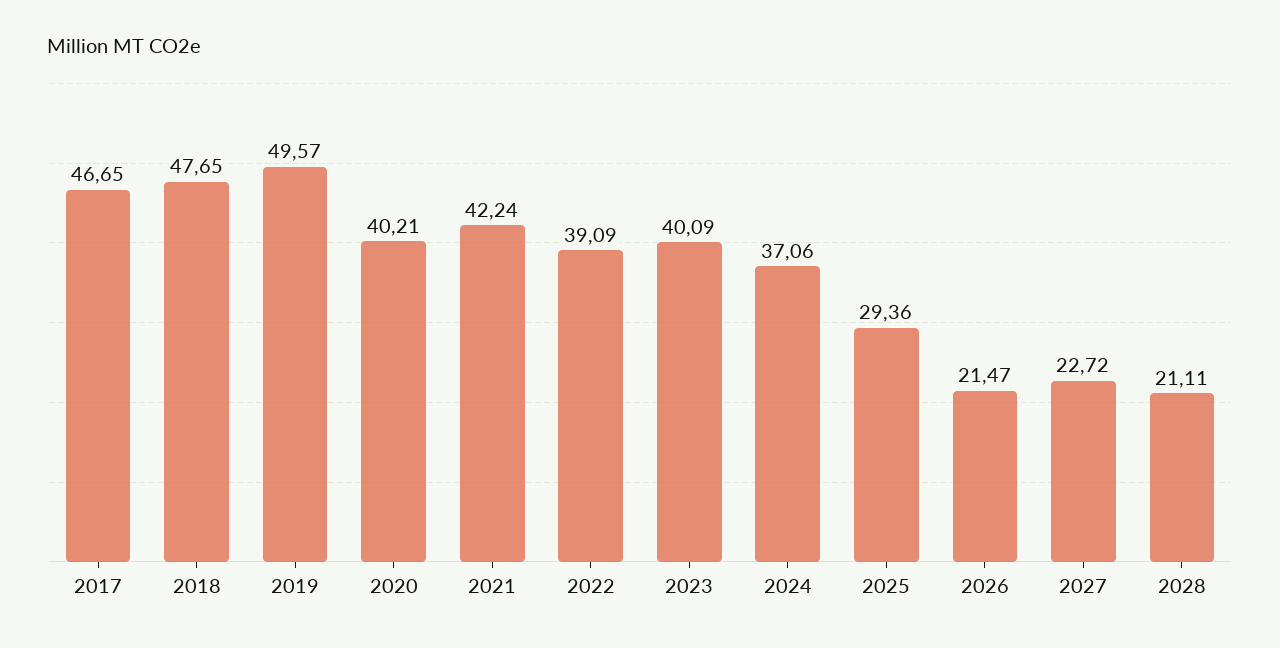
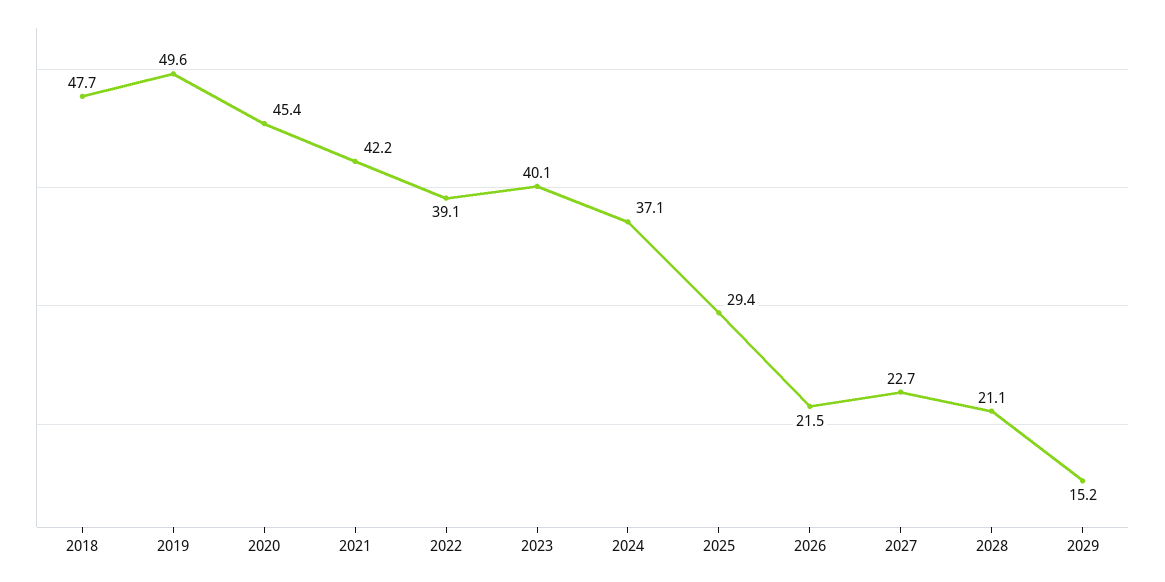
2017: 46.65 -> none
2020: 40.21 -> 45.4
2029: none -> 15.2

